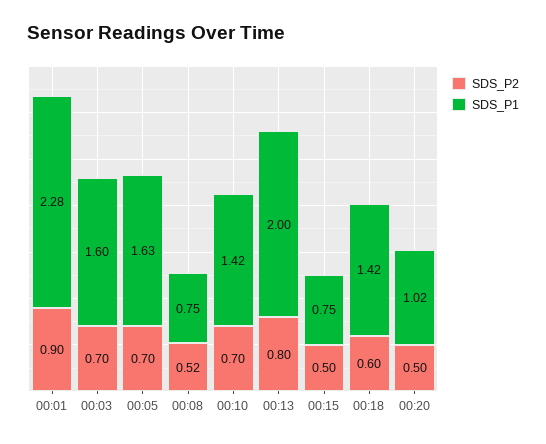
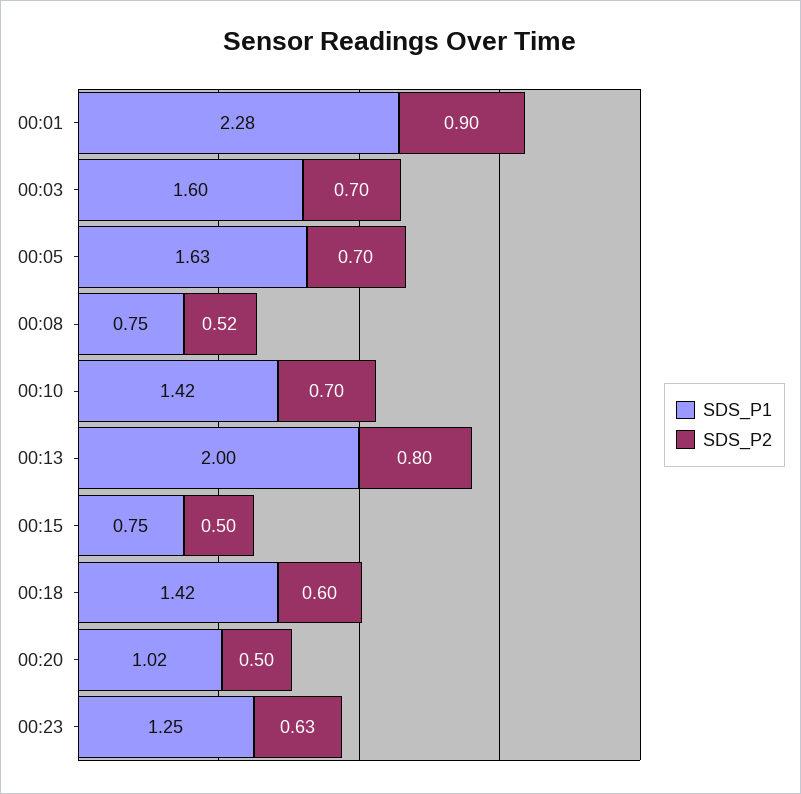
SDS_P1, 00:23: none -> 1.25
SDS_P2, 00:23: none -> 0.63

